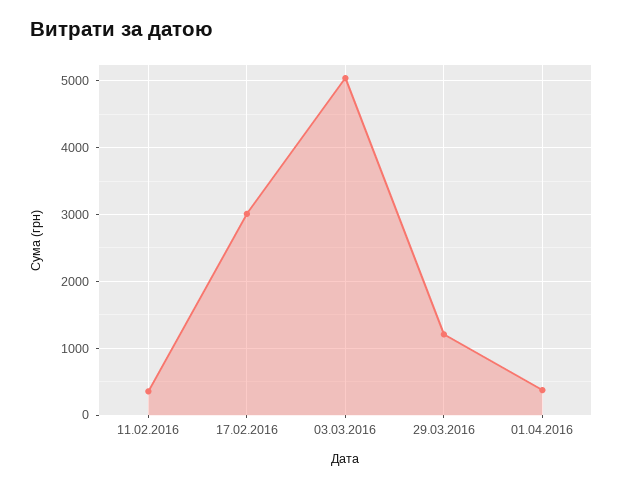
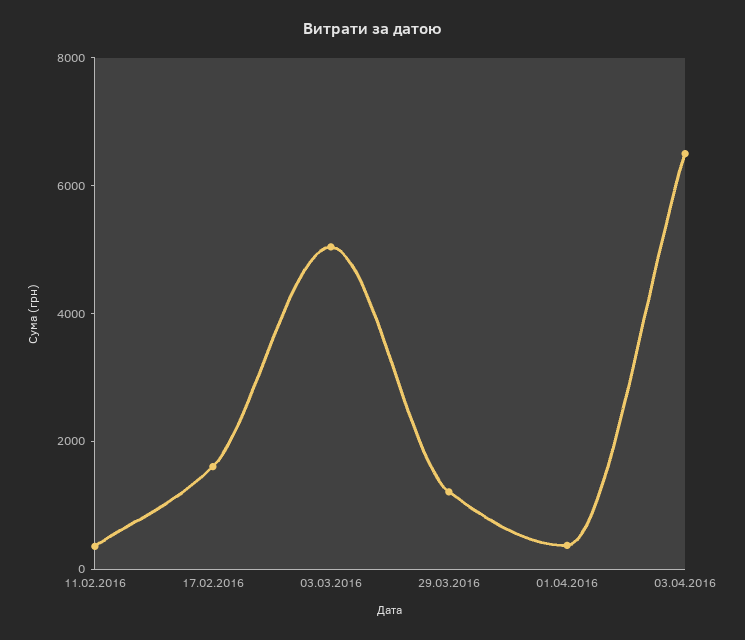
17.02.2016: 3000 -> 1500
03.04.2016: none -> 6500

